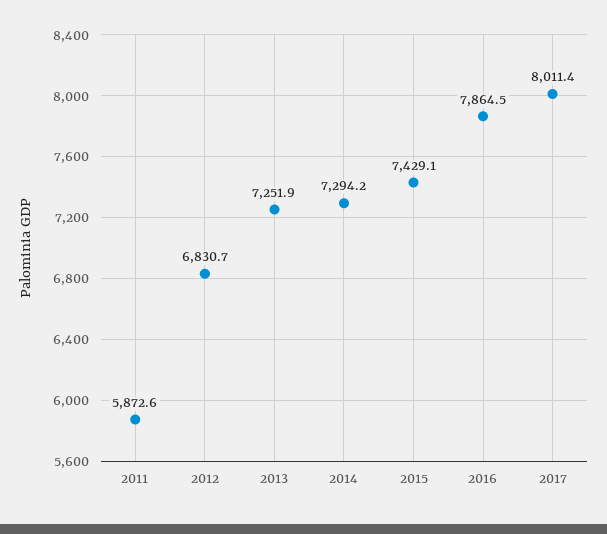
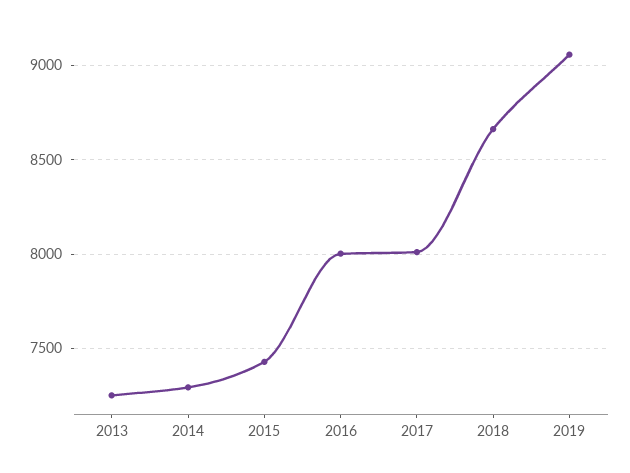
2011: 5872.6 -> none
2012: 6830.7 -> none
2016: 7864.5 -> 8000
2018: none -> 8650
2019: none -> 9050

